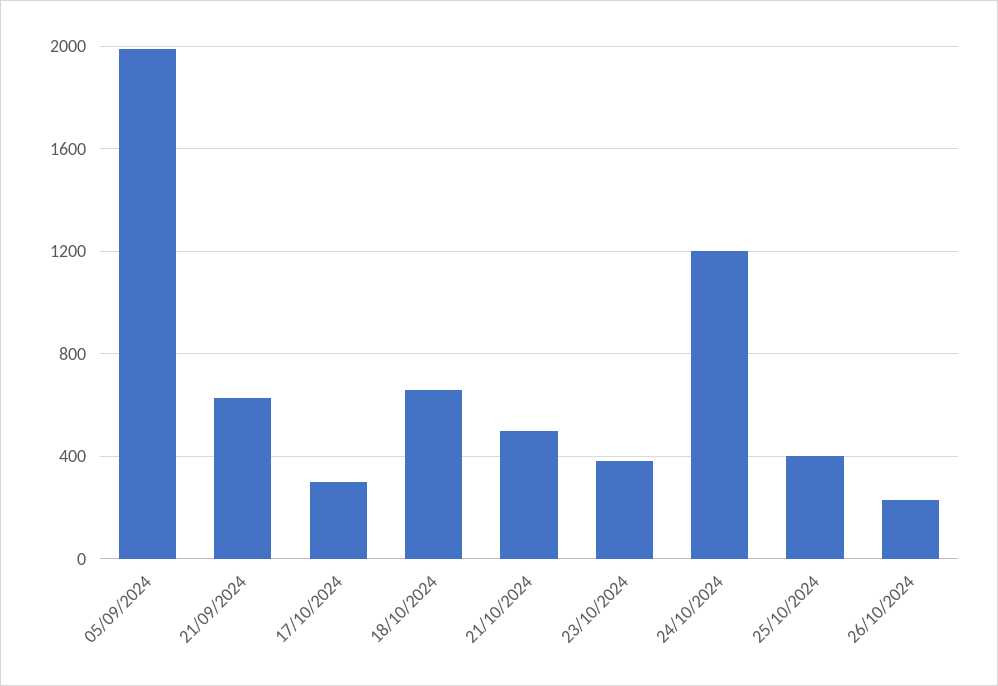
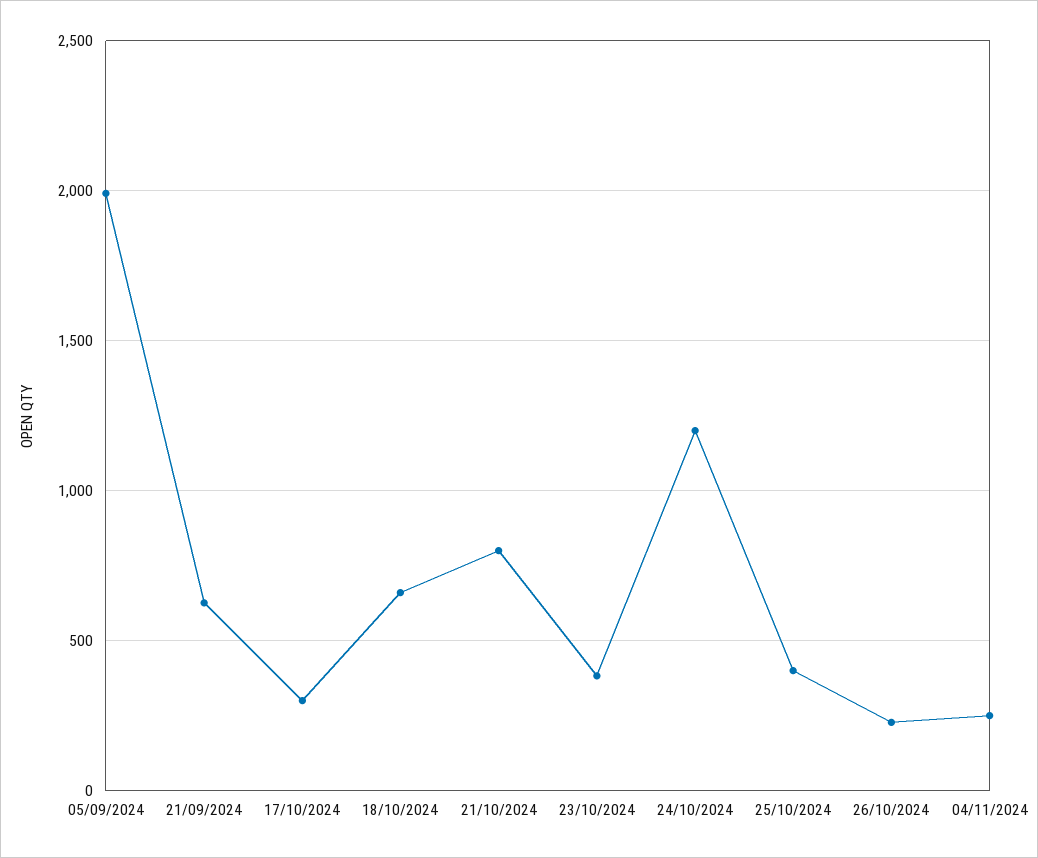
21/10/2024: 500 -> 800
04/11/2024: none -> 250

